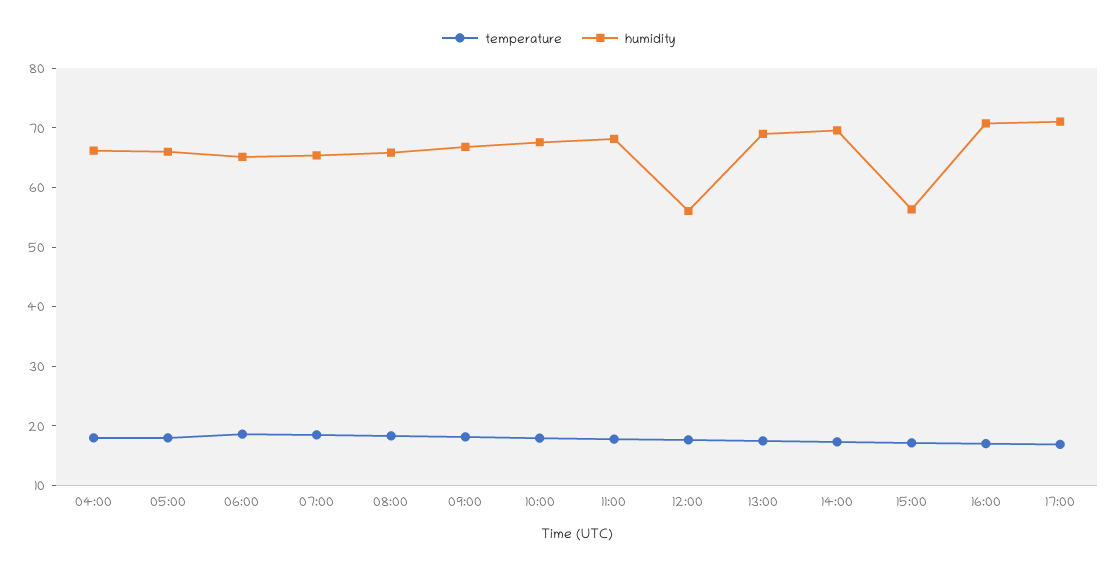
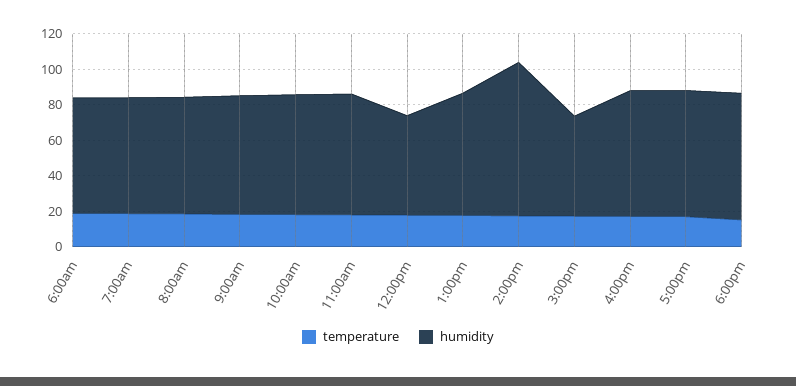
temperature, 04:00: 18 -> none
humidity, 04:00: 66 -> none
temperature, 05:00: 18 -> none
humidity, 05:00: 66 -> none
humidity, 14:00: 70 -> 85
temperature, 6:00pm: none -> 15
humidity, 6:00pm: none -> 70

